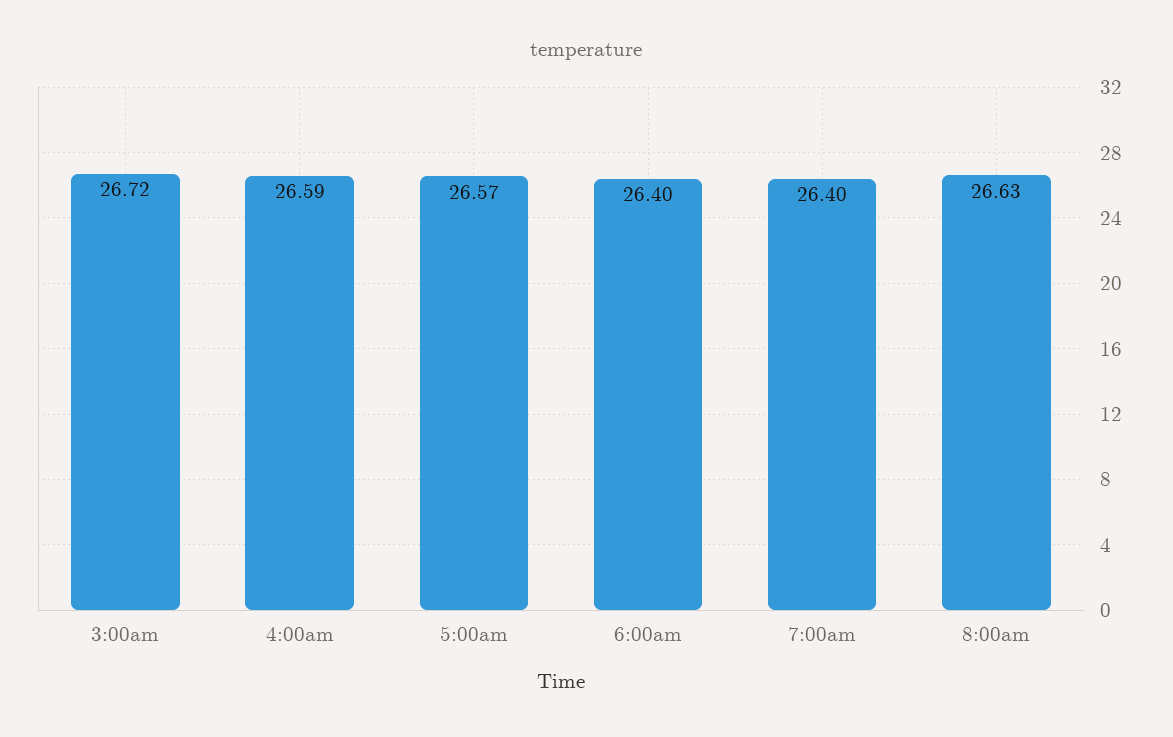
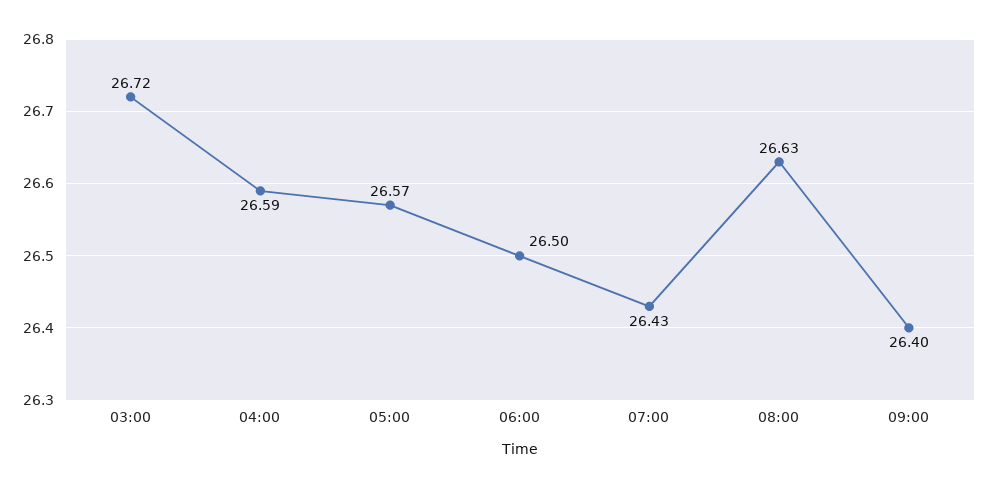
6:00am: 26.4 -> 26.5
7:00am: 26.4 -> 26.43
09:00: none -> 26.4

